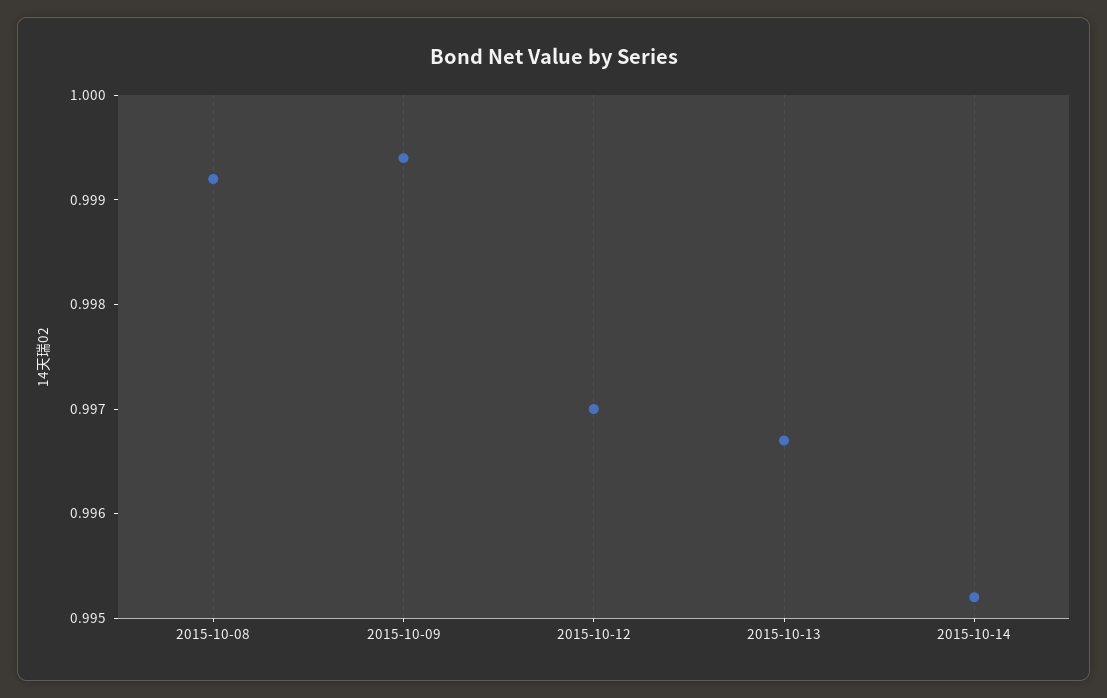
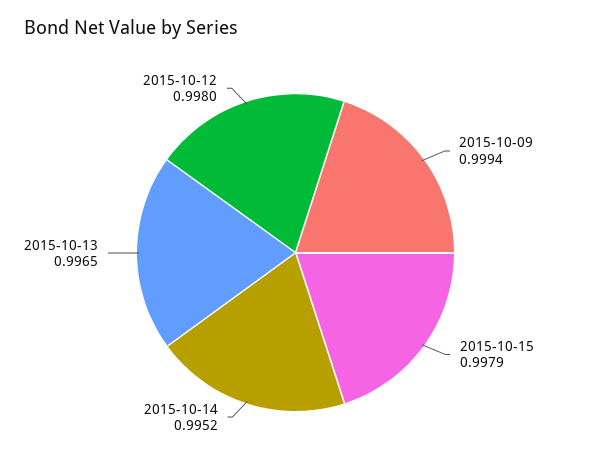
2015-10-08: 0.9992 -> none
2015-10-12: 0.997 -> 0.998
2015-10-13: 0.9967 -> 0.9965
2015-10-15: none -> 0.9979

